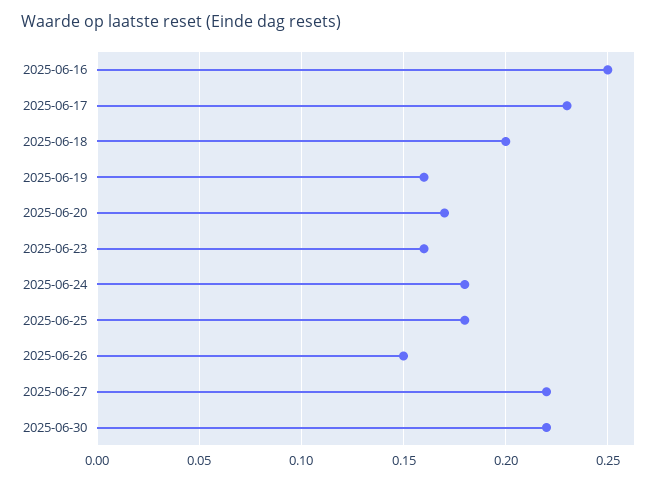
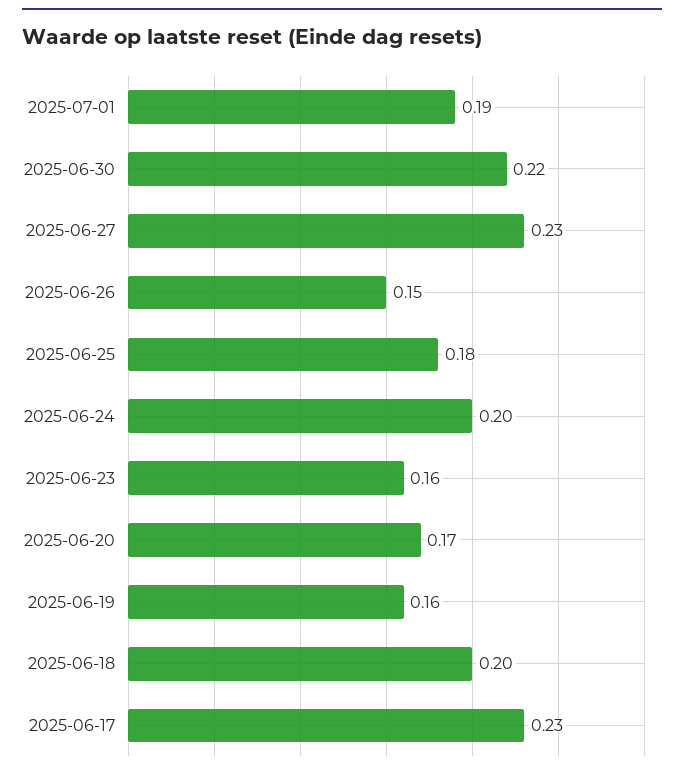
2025-06-16: 0.25 -> none
2025-06-24: 0.18 -> 0.2
2025-06-27: 0.22 -> 0.23
2025-07-01: none -> 0.19

